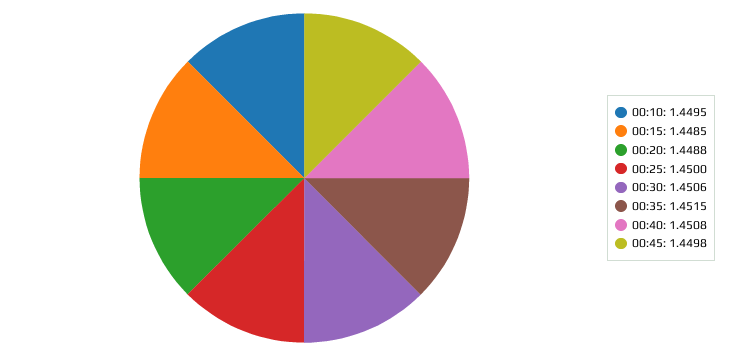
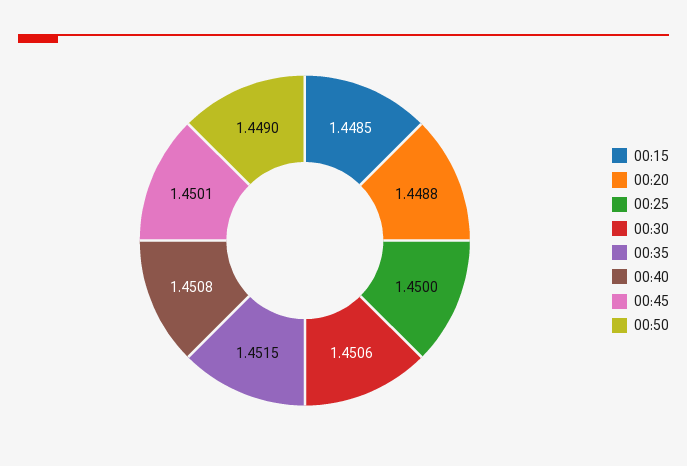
00:10: 1.4495 -> none
00:45: 1.4498 -> 1.4501
00:50: none -> 1.449

